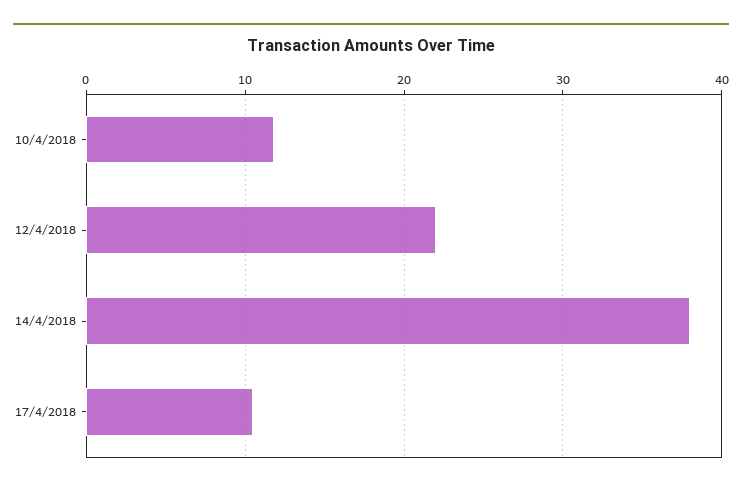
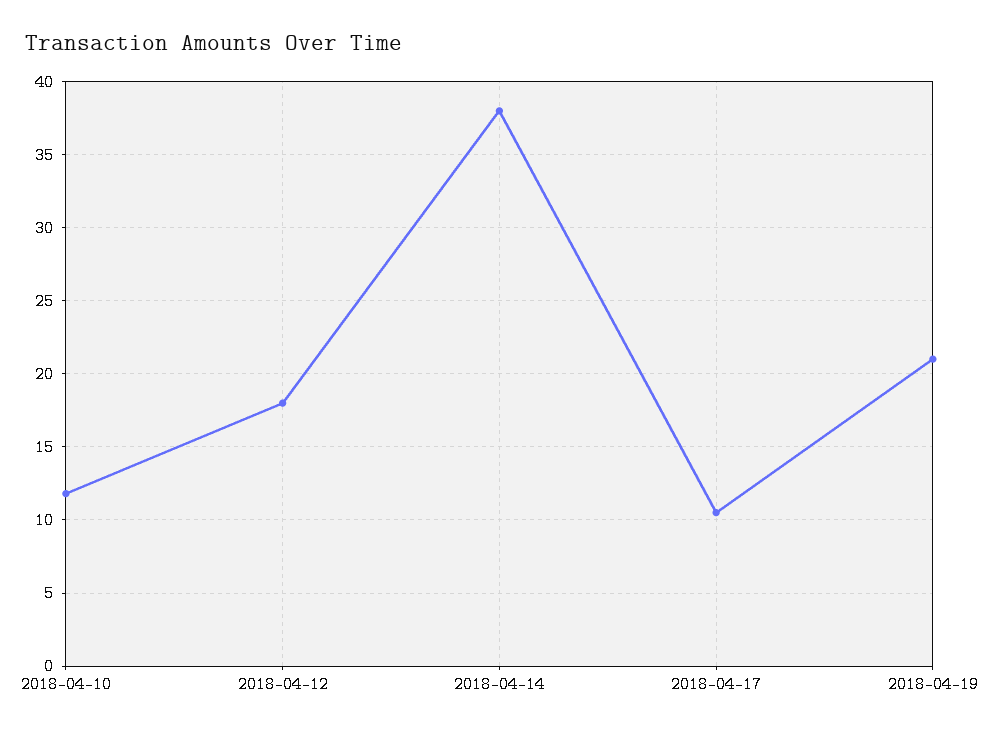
12/4/2018: 22 -> 18
2018-04-19: none -> 21

